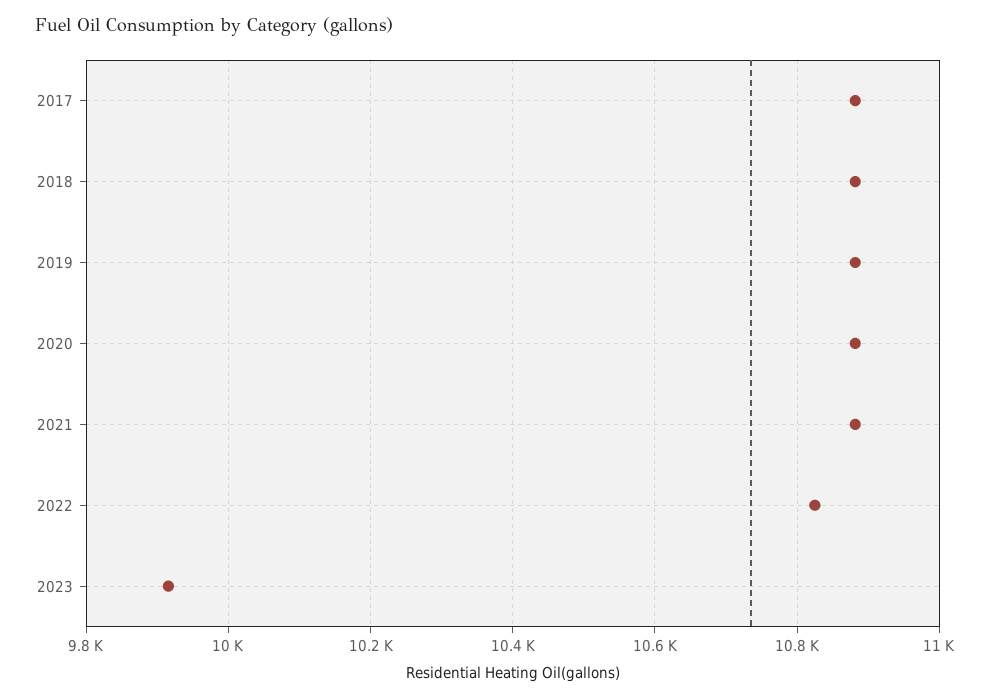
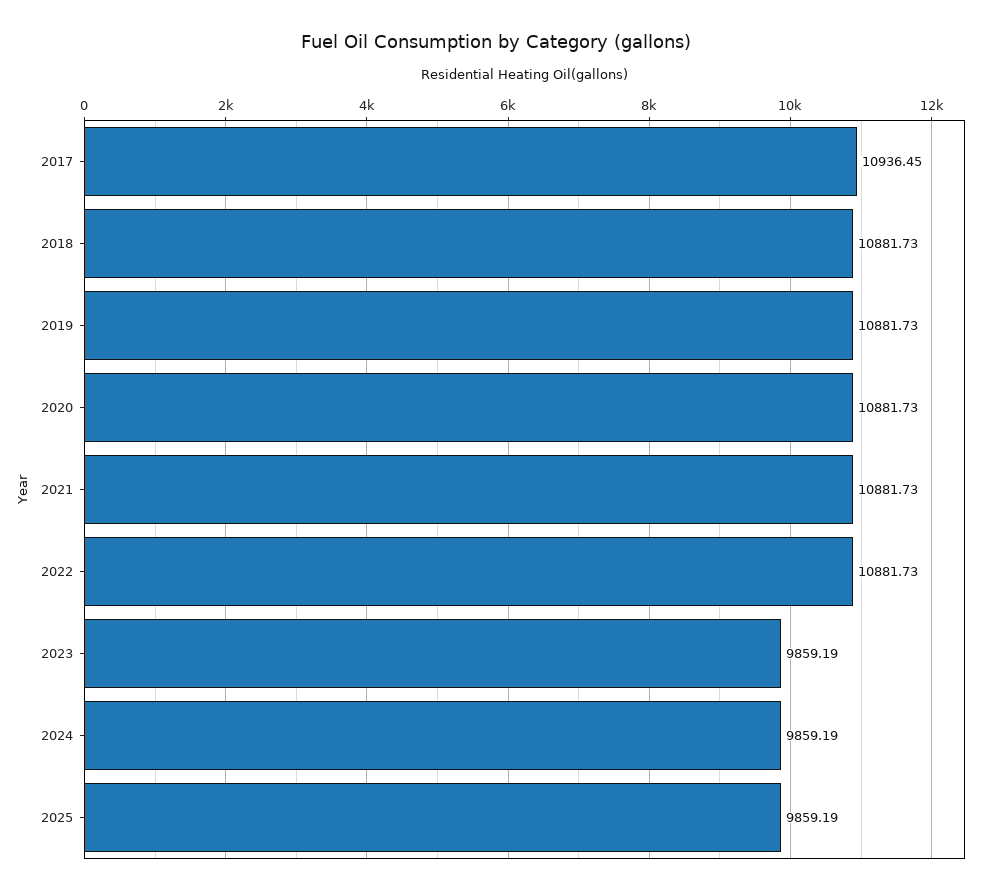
2017: 10880 -> 10936.45
2022: 10820 -> 10881.73
2023: 9920 -> 9859.19
2024: none -> 9859.19
2025: none -> 9859.19

